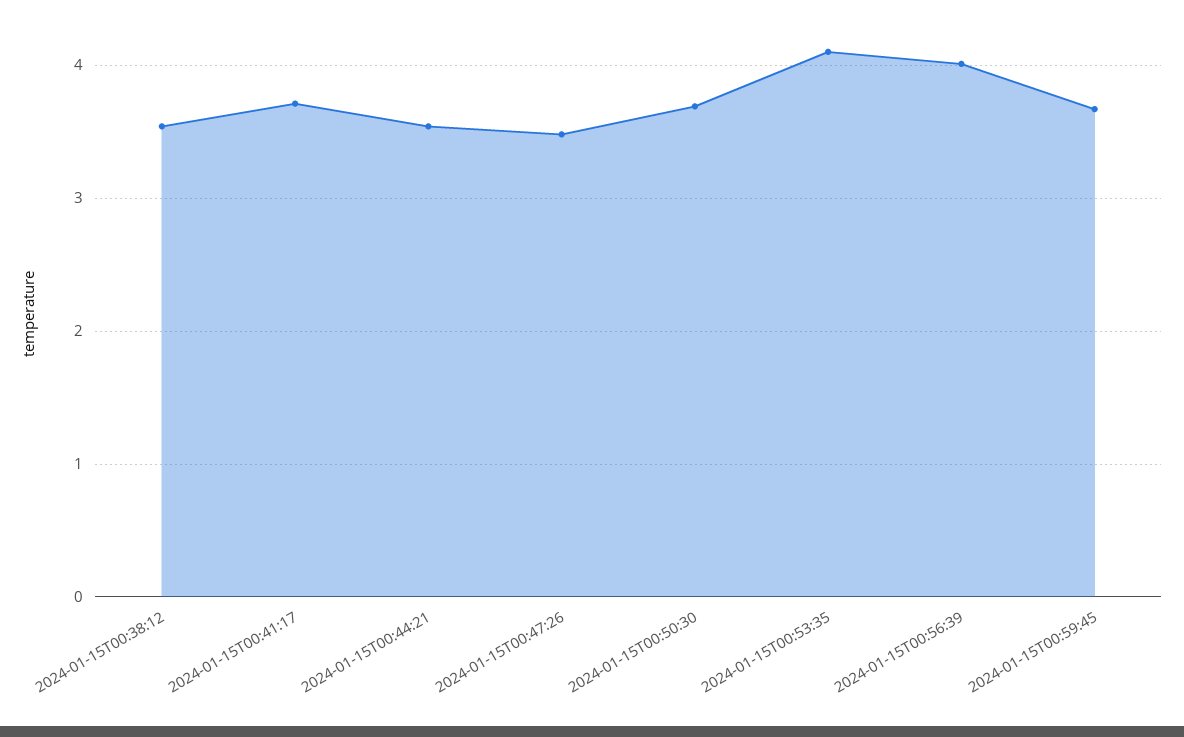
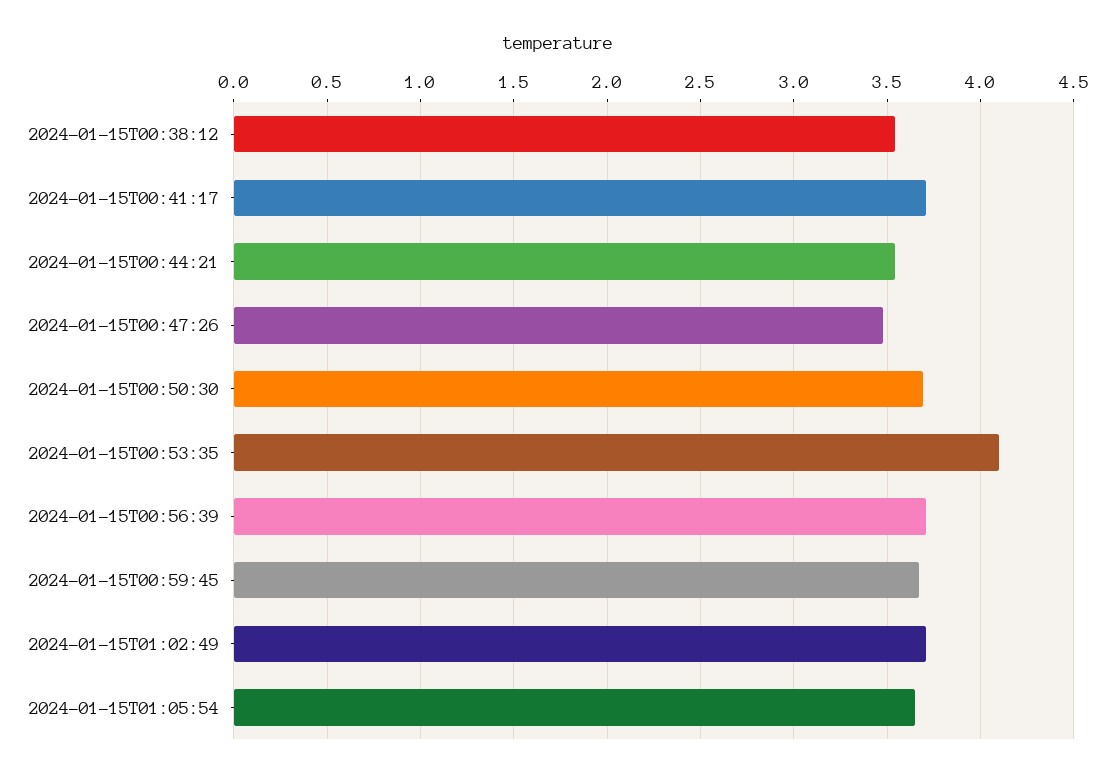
2024-01-15T00:56:39: 4 -> 3.7
2024-01-15T01:02:49: none -> 3.7
2024-01-15T01:05:54: none -> 3.65

